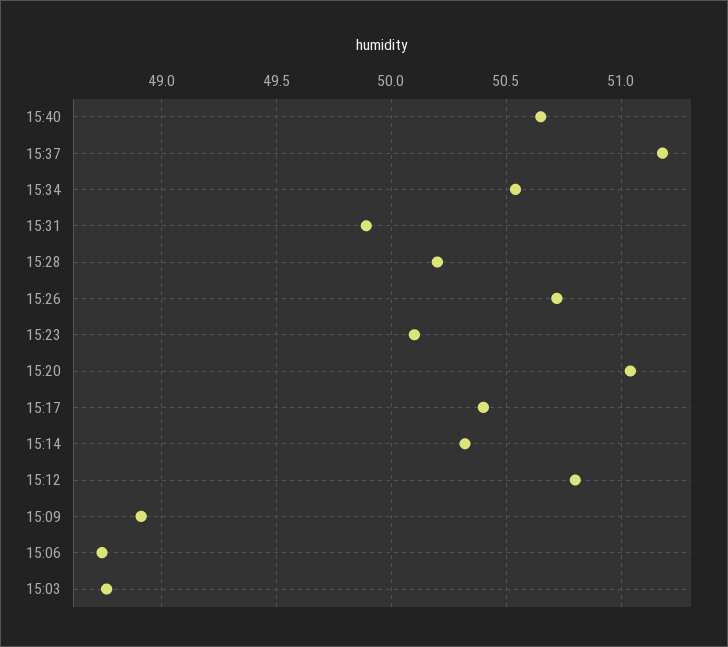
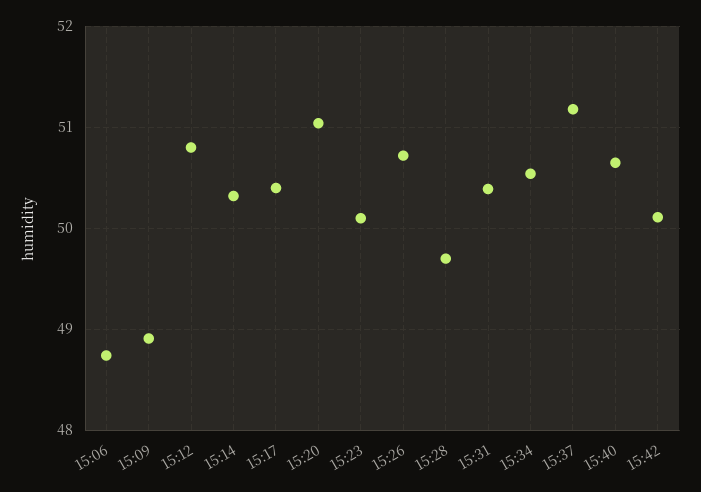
15:31: 49.9 -> 50.4
15:28: 50.2 -> 49.7
15:03: 48.75 -> none
15:42: none -> 50.1

